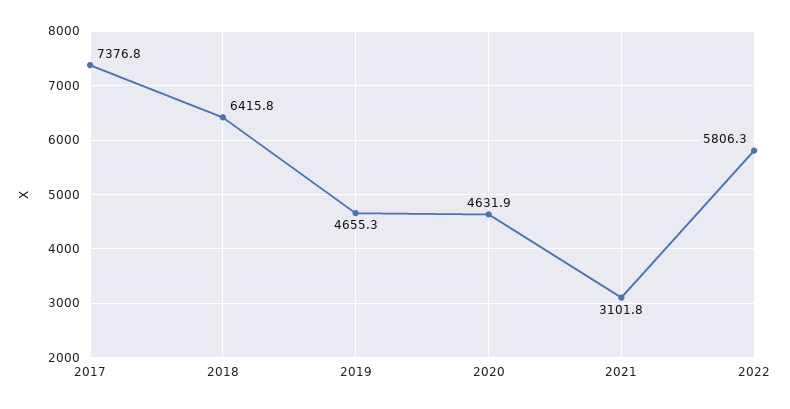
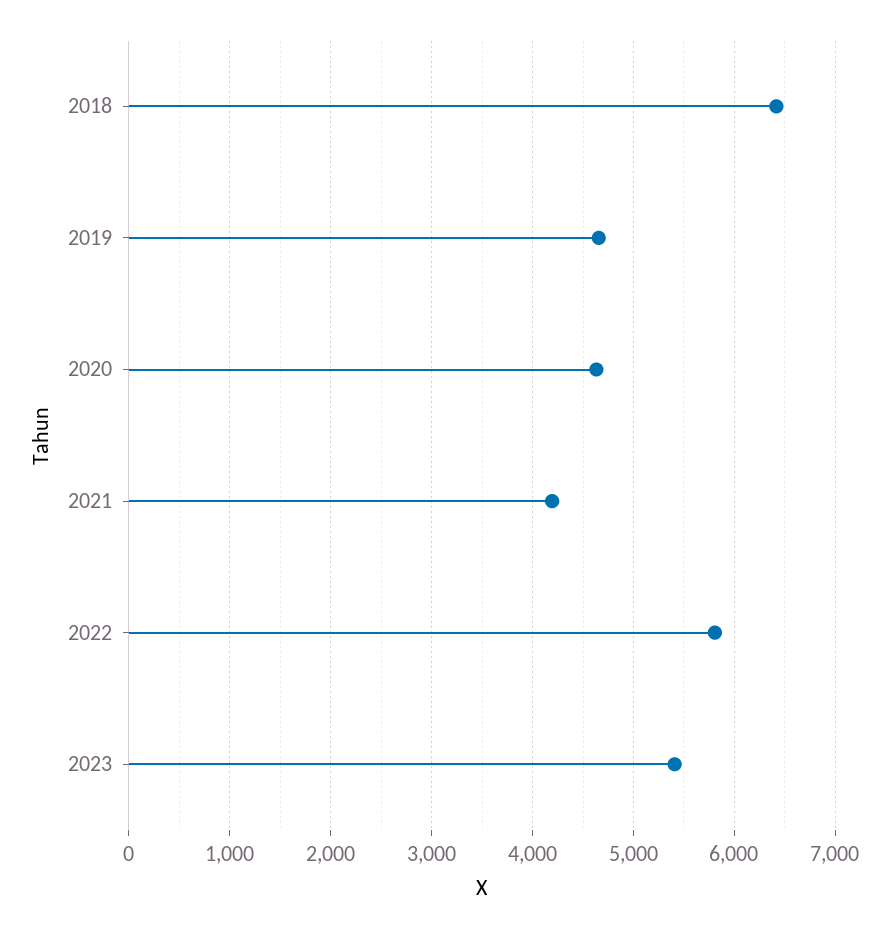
2017: 7376.8 -> none
2021: 3101.8 -> 4200
2023: none -> 5400

